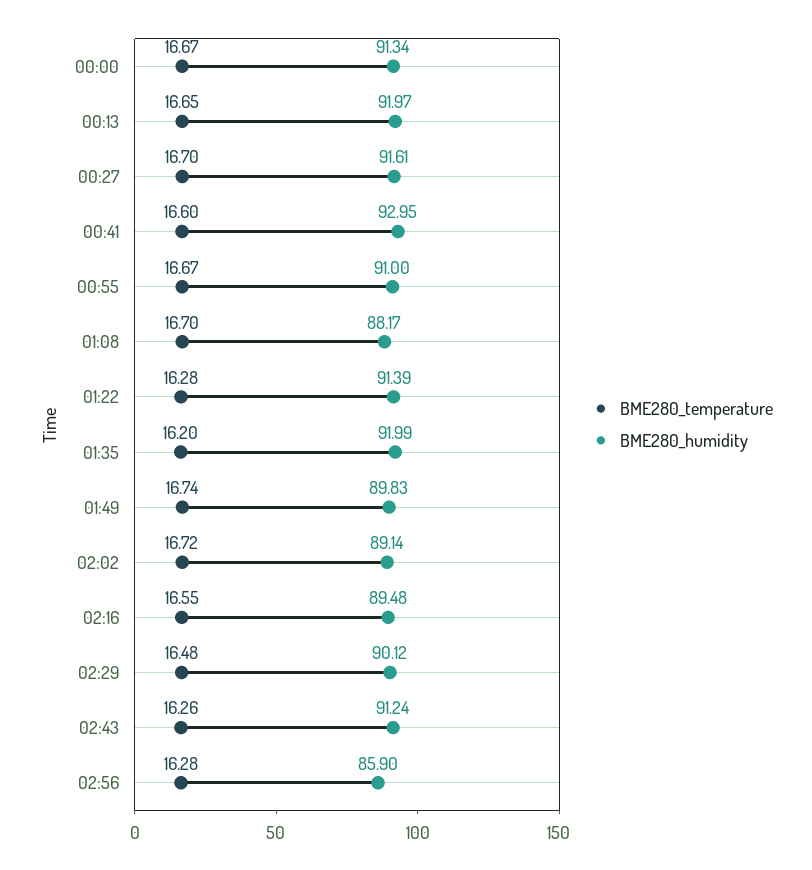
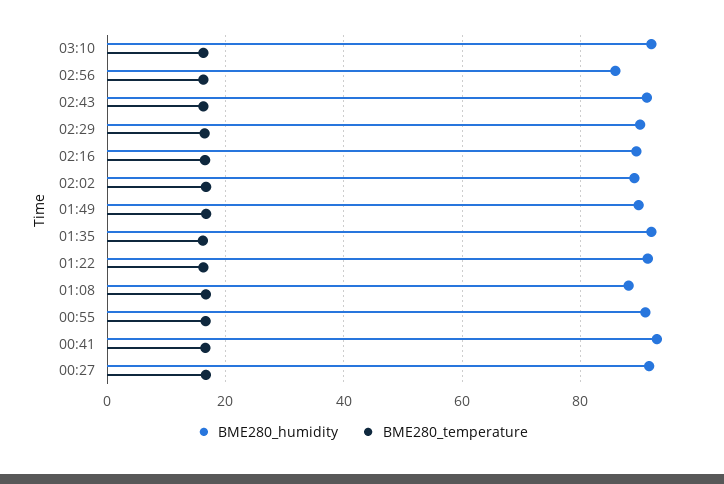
BME280_temperature, 00:00: 16.67 -> none
BME280_humidity, 00:00: 91.34 -> none
BME280_temperature, 00:13: 16.65 -> none
BME280_humidity, 00:13: 91.97 -> none
BME280_humidity, 03:10: none -> 92
BME280_temperature, 03:10: none -> 16

